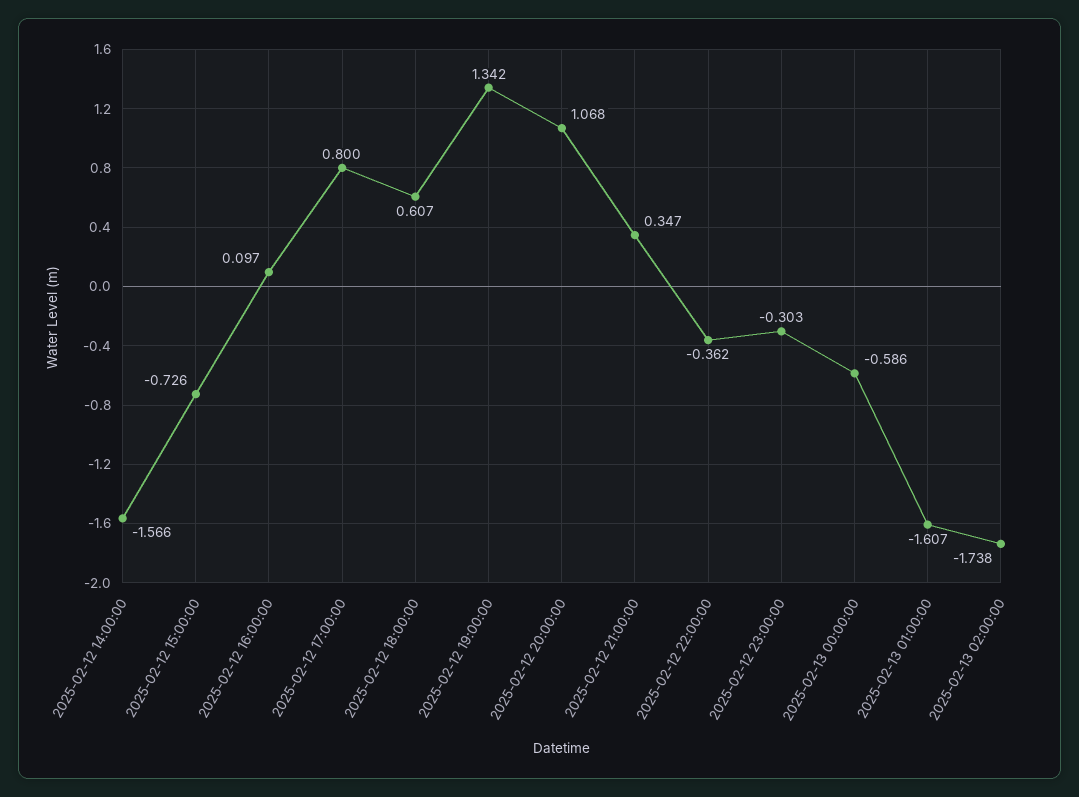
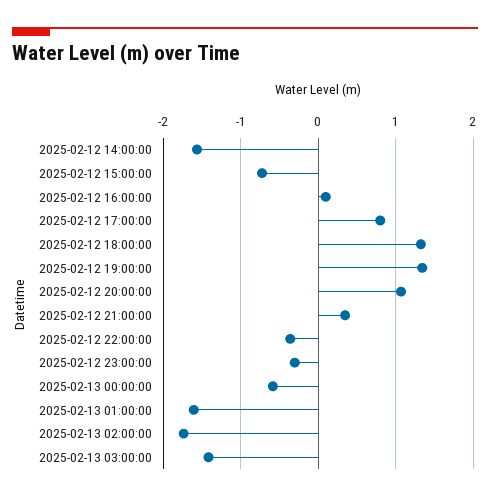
2025-02-12 18:00:00: 0.607 -> 1.3
2025-02-13 03:00:00: none -> -1.4

